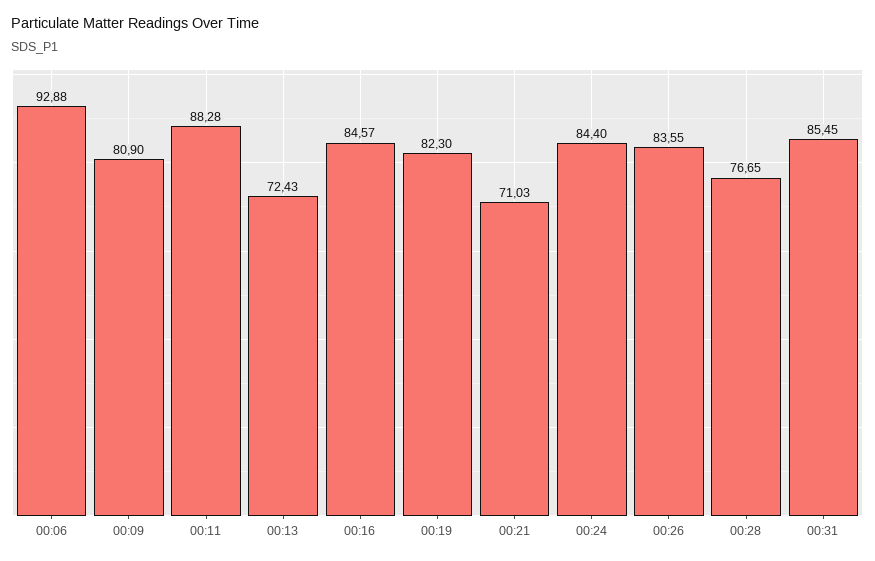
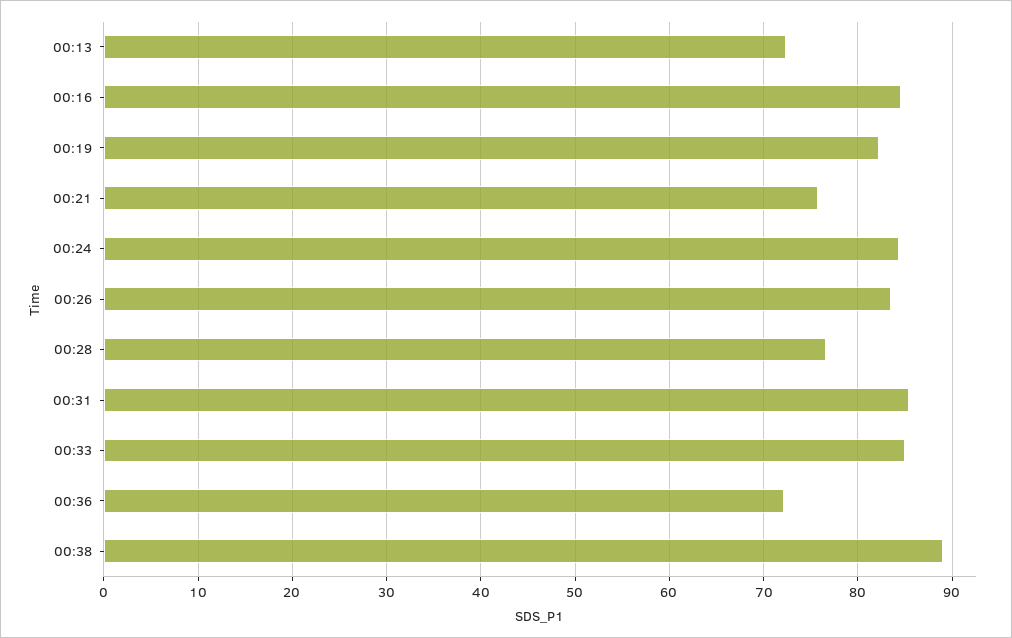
00:06: 92.88 -> none
00:09: 80.9 -> none
00:11: 88.28 -> none
00:21: 71.03 -> 76
00:33: none -> 85
00:36: none -> 72
00:38: none -> 89

